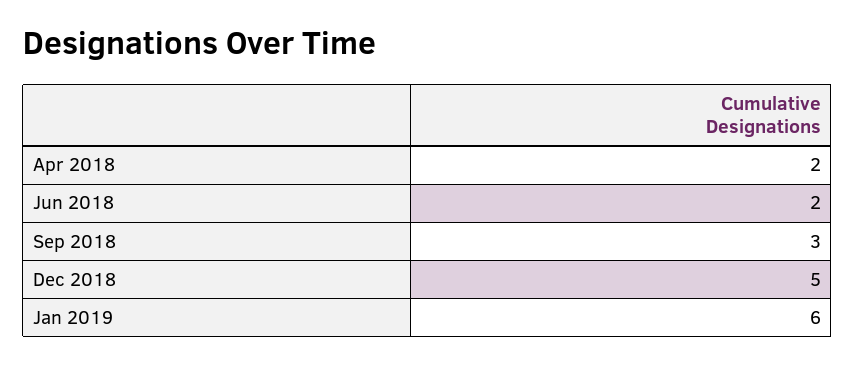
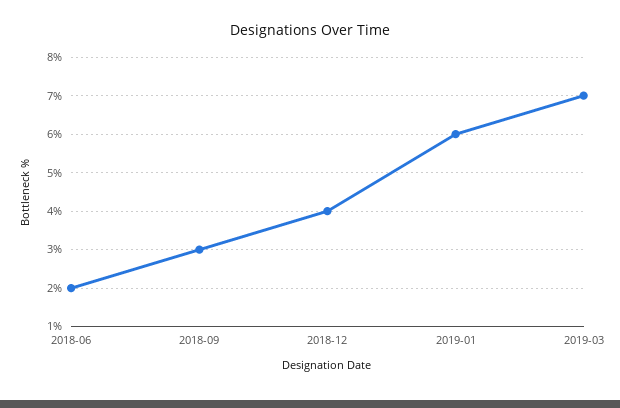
Apr 2018: 2 -> none
Dec 2018: 5 -> 4
2019-03: none -> 7

